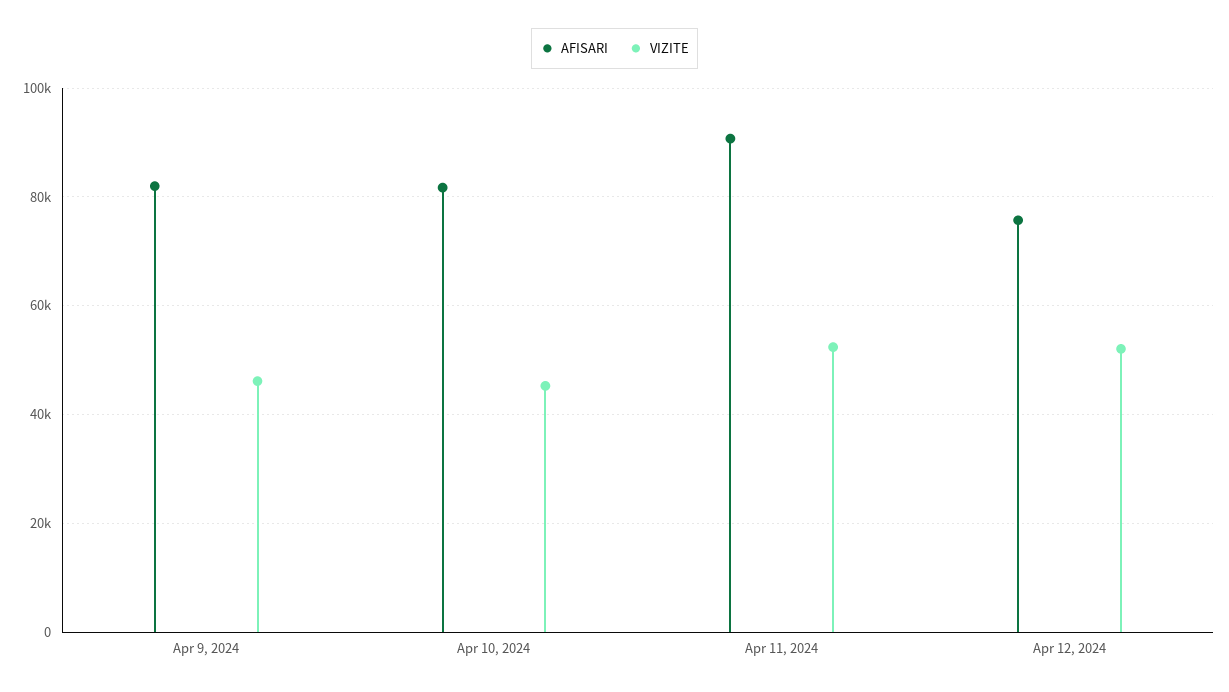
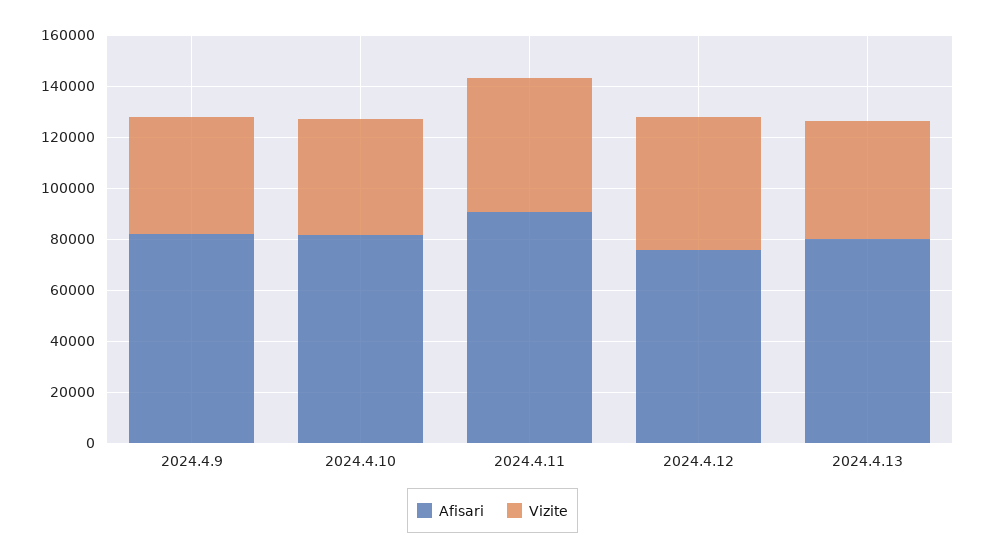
AFISARI, 2024.4.13: none -> 80000
VIZITE, 2024.4.13: none -> 45000

